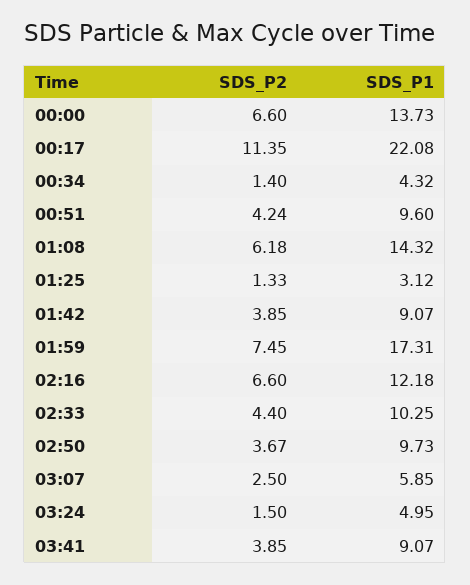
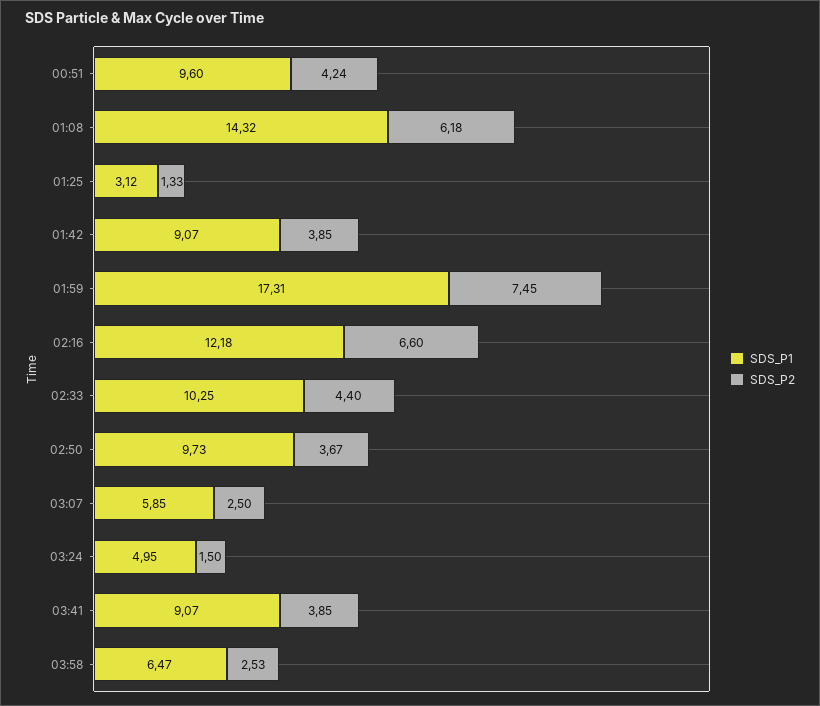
SDS_P2, 00:00: 6.6 -> none
SDS_P1, 00:00: 13.73 -> none
SDS_P2, 00:17: 11.35 -> none
SDS_P1, 00:17: 22.08 -> none
SDS_P2, 00:34: 1.4 -> none
SDS_P1, 00:34: 4.32 -> none
SDS_P1, 03:58: none -> 6.47
SDS_P2, 03:58: none -> 2.53

